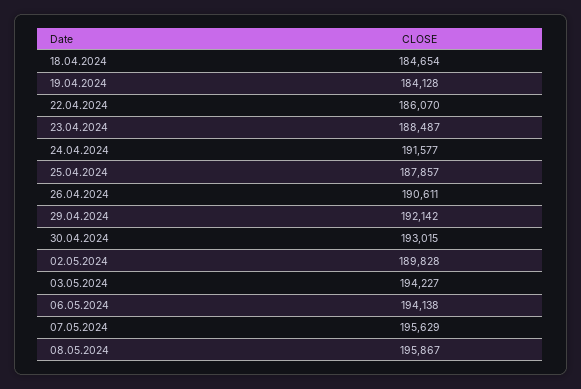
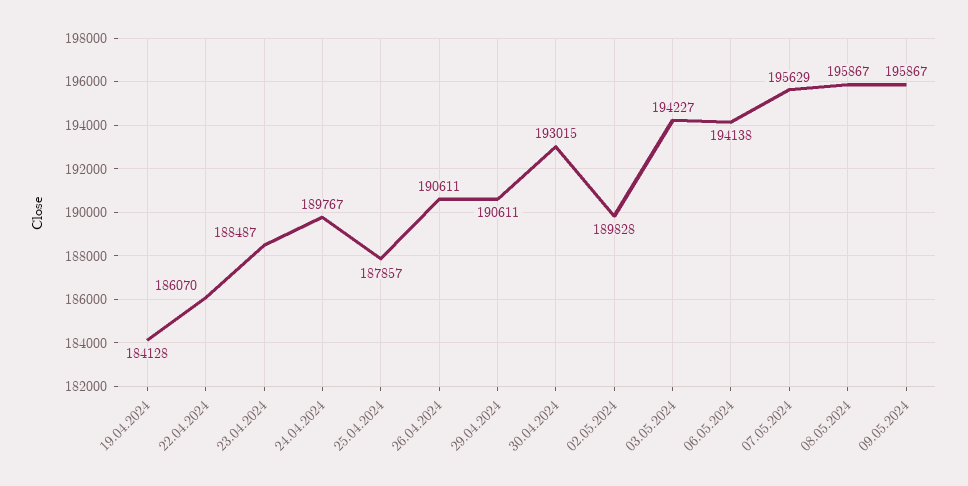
18.04.2024: 184654 -> none
24.04.2024: 191577 -> 189767
29.04.2024: 192142 -> 190611
09.05.2024: none -> 195867

